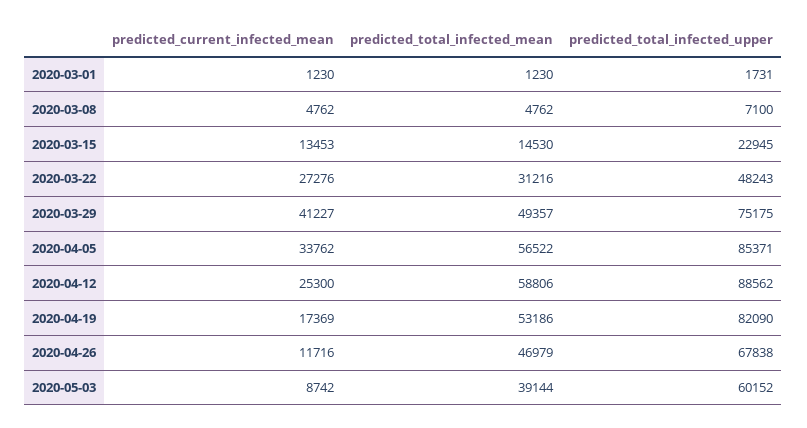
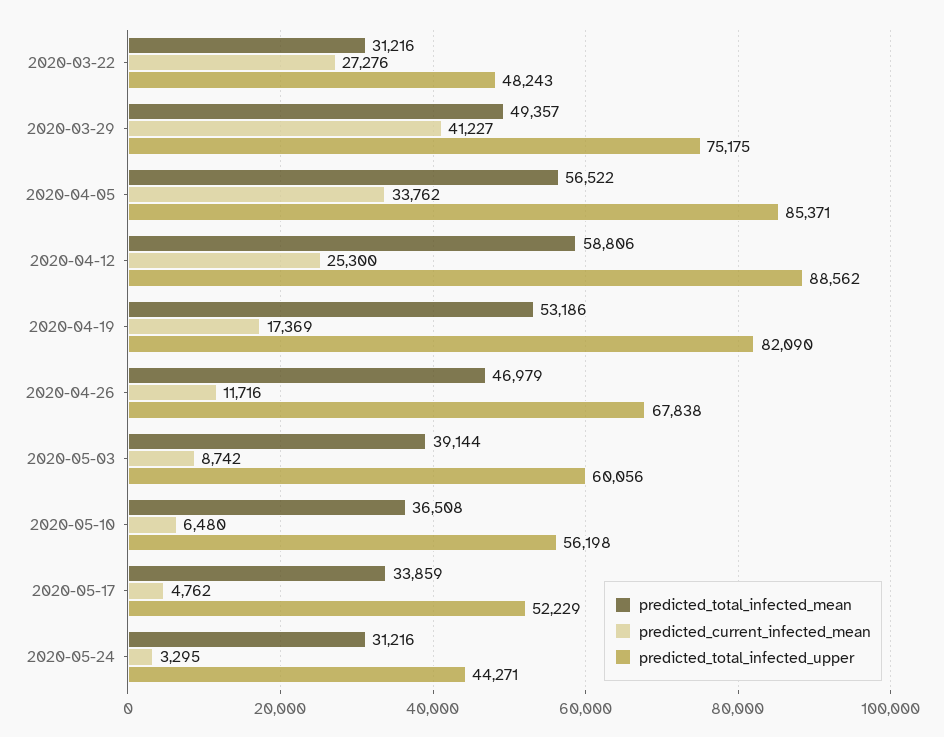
predicted_current_infected_mean, 2020-03-01: 1230 -> none
predicted_total_infected_mean, 2020-03-01: 1230 -> none
predicted_total_infected_upper, 2020-03-01: 1731 -> none
predicted_current_infected_mean, 2020-03-08: 4762 -> none
predicted_total_infected_mean, 2020-03-08: 4762 -> none
predicted_total_infected_upper, 2020-03-08: 7100 -> none
predicted_current_infected_mean, 2020-03-15: 13453 -> none
predicted_total_infected_mean, 2020-03-15: 14530 -> none
predicted_total_infected_upper, 2020-03-15: 22945 -> none
predicted_total_infected_upper, 2020-05-03: 60152 -> 60056
predicted_total_infected_mean, 2020-05-10: none -> 36508
predicted_current_infected_mean, 2020-05-10: none -> 6480
predicted_total_infected_upper, 2020-05-10: none -> 56198
predicted_total_infected_mean, 2020-05-17: none -> 33859
predicted_current_infected_mean, 2020-05-17: none -> 4762
predicted_total_infected_upper, 2020-05-17: none -> 52229
predicted_total_infected_mean, 2020-05-24: none -> 31216
predicted_current_infected_mean, 2020-05-24: none -> 3295
predicted_total_infected_upper, 2020-05-24: none -> 44271

